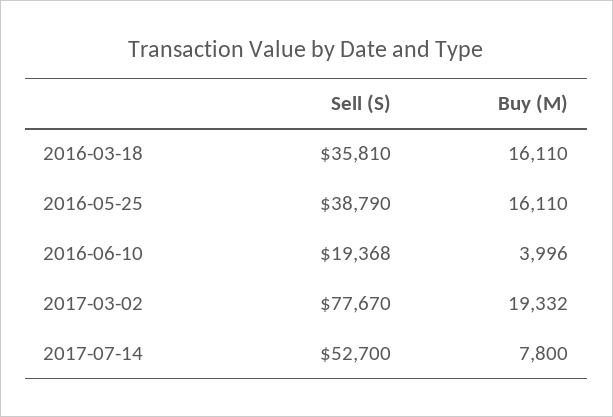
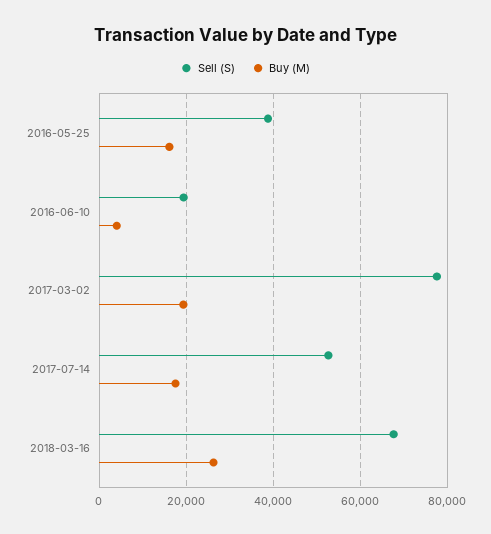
Sell (S), 2016-03-18: 35810 -> none
Buy (M), 2016-03-18: 16110 -> none
Buy (M), 2017-07-14: 7800 -> 18000
Sell (S), 2018-03-16: none -> 68000
Buy (M), 2018-03-16: none -> 26000

